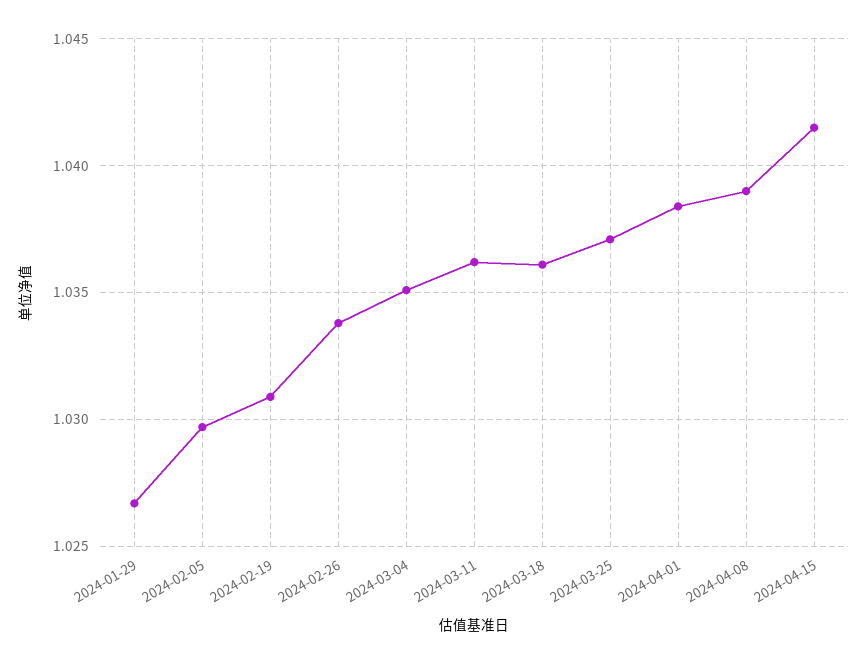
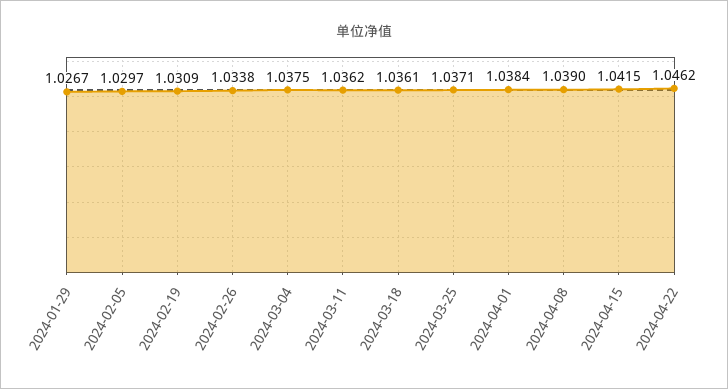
2024-03-04: 1.035 -> 1.0375
2024-04-22: none -> 1.0462

